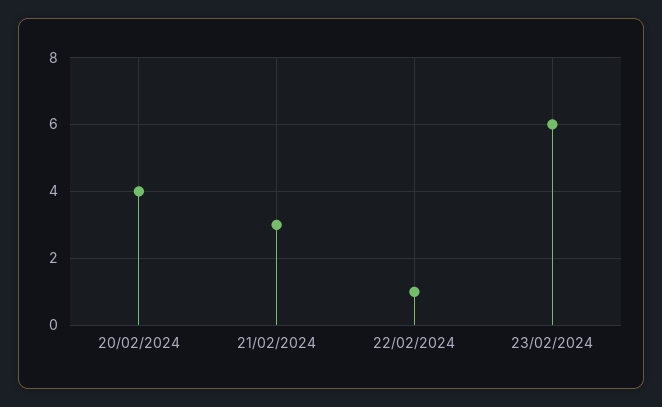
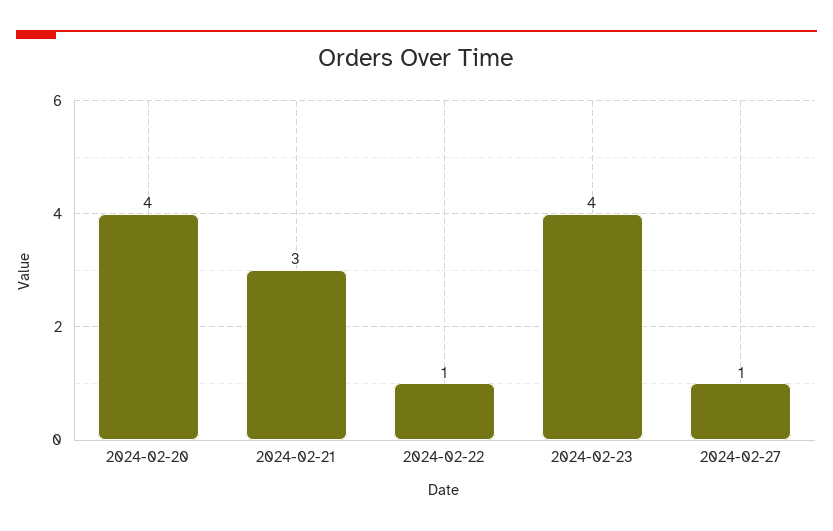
23/02/2024: 6 -> 4
2024-02-27: none -> 1

